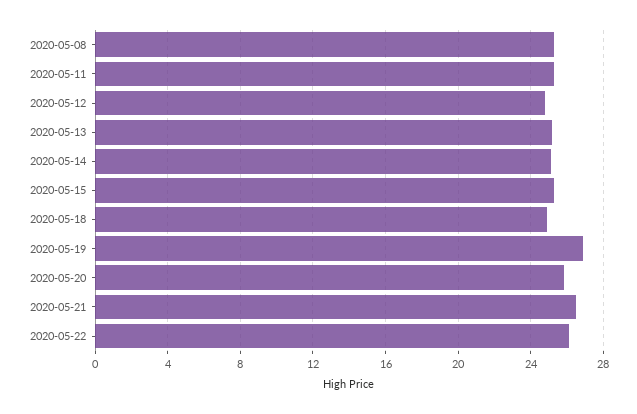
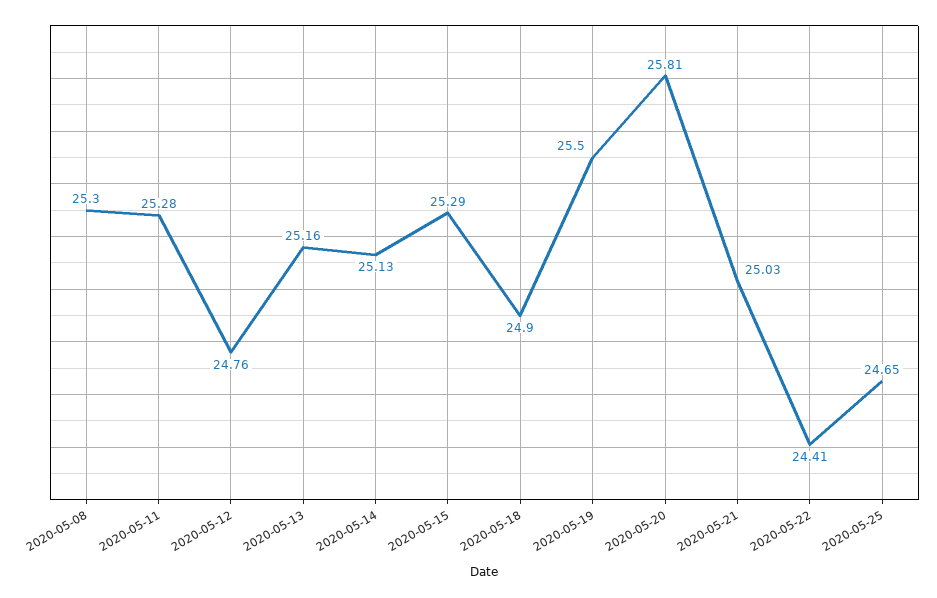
2020-05-19: 27 -> 25.5
2020-05-21: 26.5 -> 25.03
2020-05-22: 26 -> 24.41
2020-05-25: none -> 24.65

